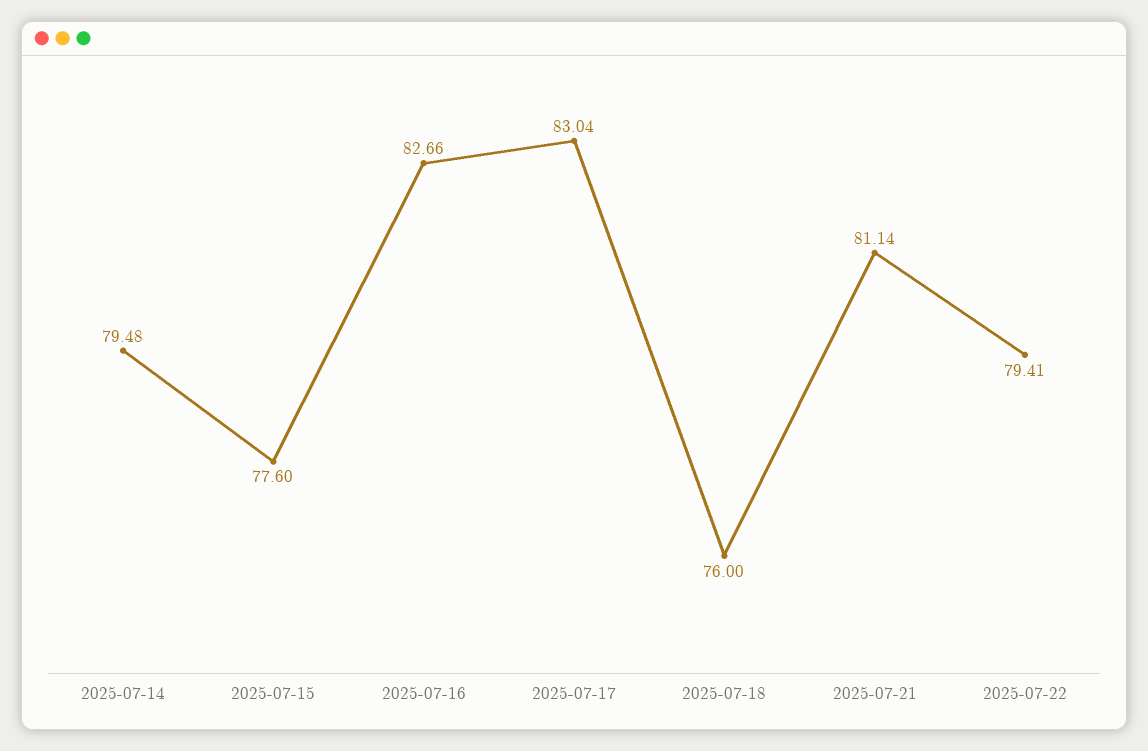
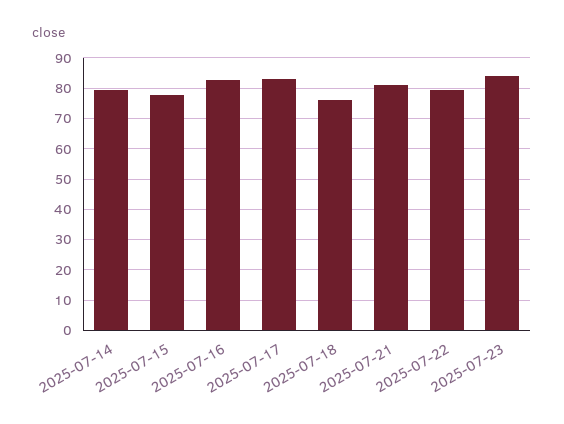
2025-07-23: none -> 84

